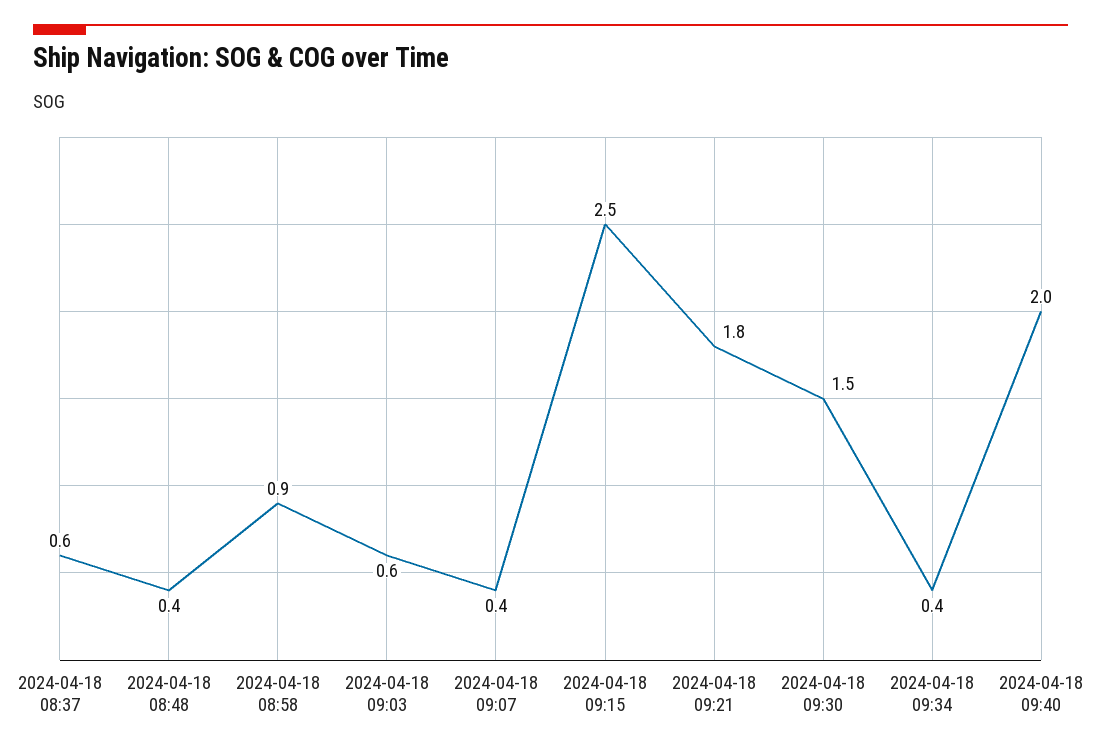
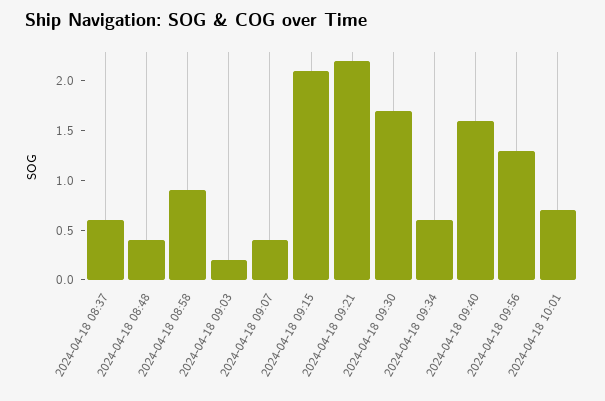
2024-04-18 09:03: 0.6 -> 0.2
2024-04-18 09:15: 2.5 -> 2.1
2024-04-18 09:21: 1.8 -> 2.2
2024-04-18 09:30: 1.5 -> 1.7
2024-04-18 09:34: 0.4 -> 0.6
2024-04-18 09:40: 2 -> 1.6
2024-04-18 09:56: none -> 1.3
2024-04-18 10:01: none -> 0.7

